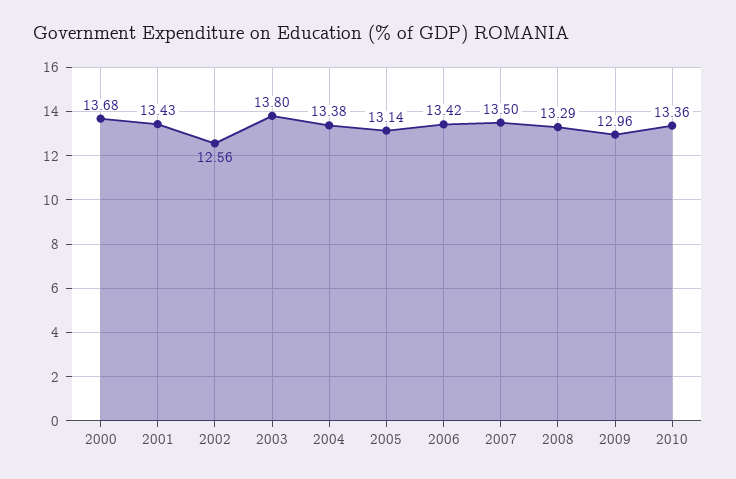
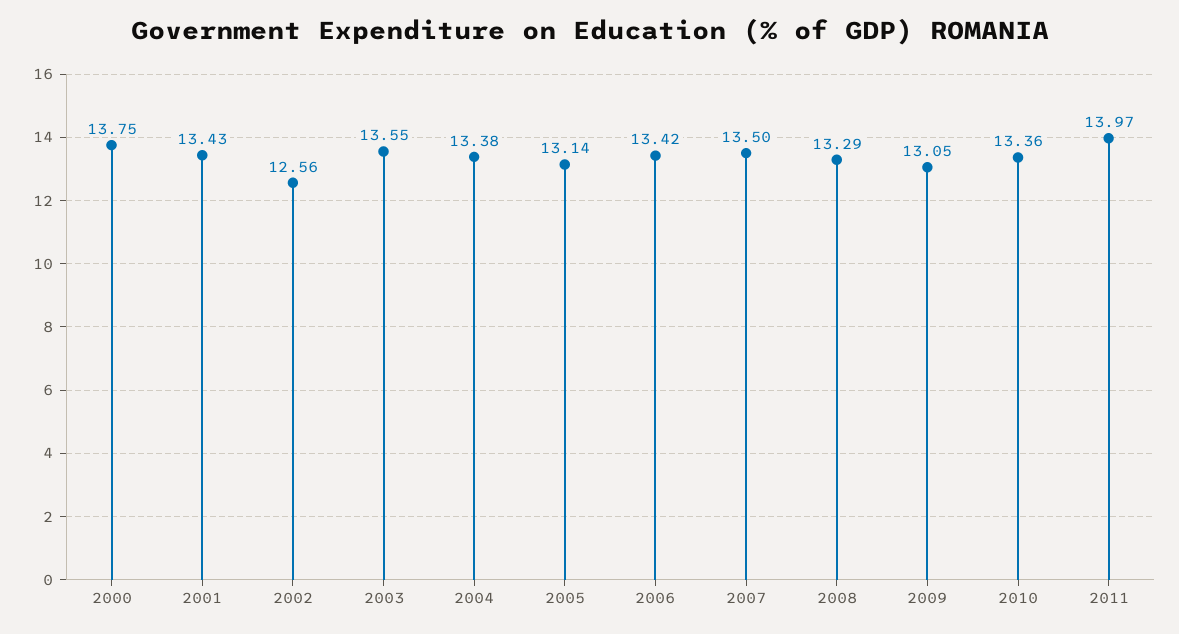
2000: 13.68 -> 13.75
2003: 13.8 -> 13.55
2009: 12.96 -> 13.05
2011: none -> 13.97

